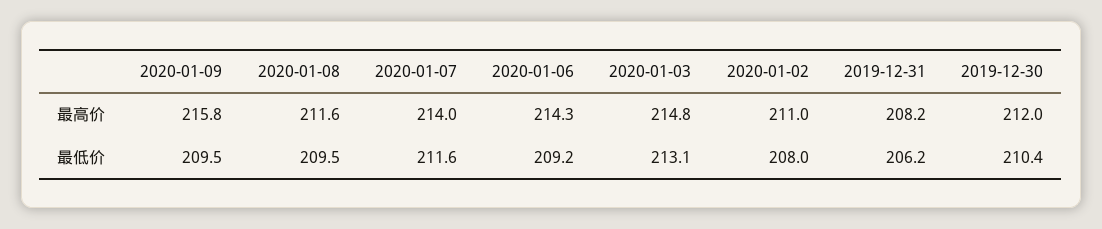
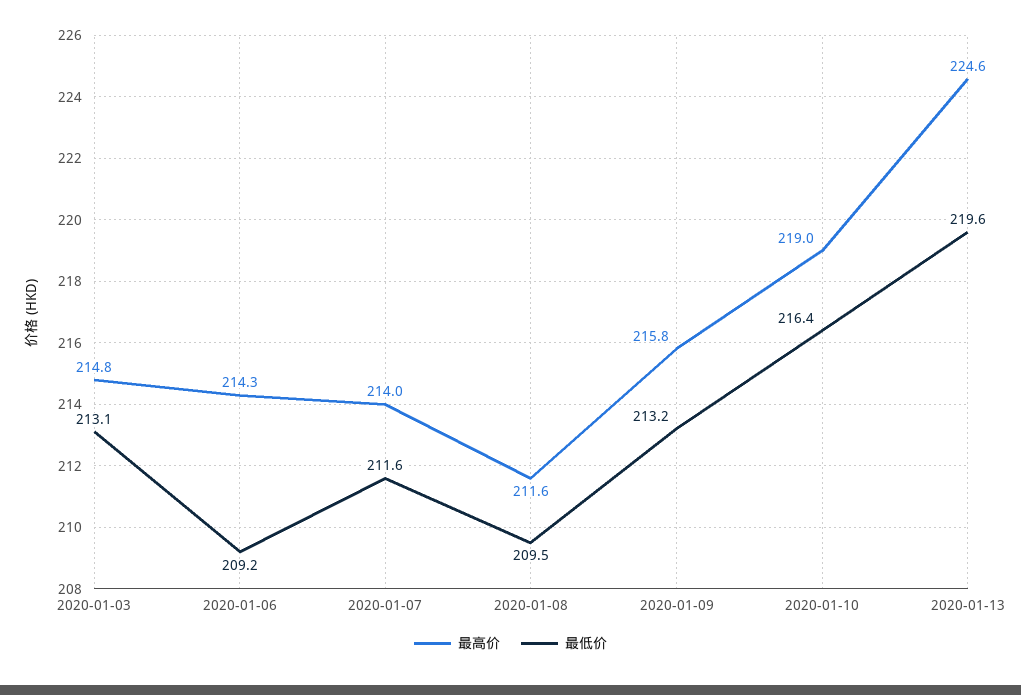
最高价, 2020-01-02: 211 -> none
最高价, 2019-12-31: 208.2 -> none
最高价, 2019-12-30: 212 -> none
最低价, 2020-01-09: 209.5 -> 213.2
最低价, 2020-01-02: 208 -> none
最低价, 2019-12-31: 206.2 -> none
最低价, 2019-12-30: 210.4 -> none
最高价, 2020-01-10: none -> 219
最低价, 2020-01-10: none -> 216.4
最高价, 2020-01-13: none -> 224.6
最低价, 2020-01-13: none -> 219.6

